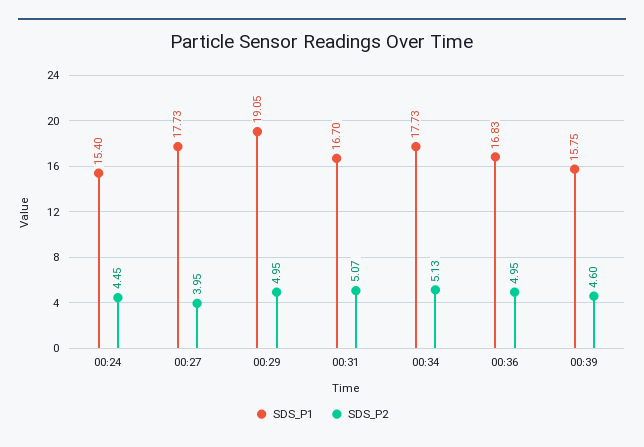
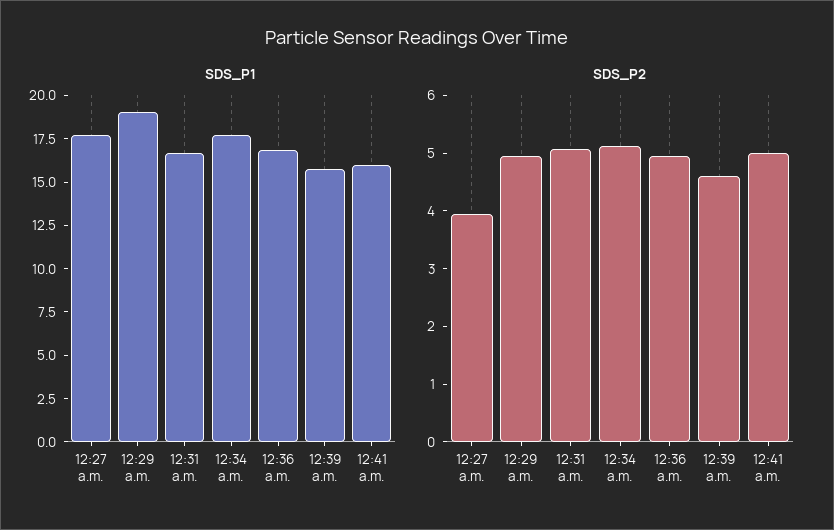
SDS_P1, 00:24: 15.4 -> none
SDS_P2, 00:24: 4.45 -> none
SDS_P1, 12:41 a.m.: none -> 16
SDS_P2, 12:41 a.m.: none -> 5

